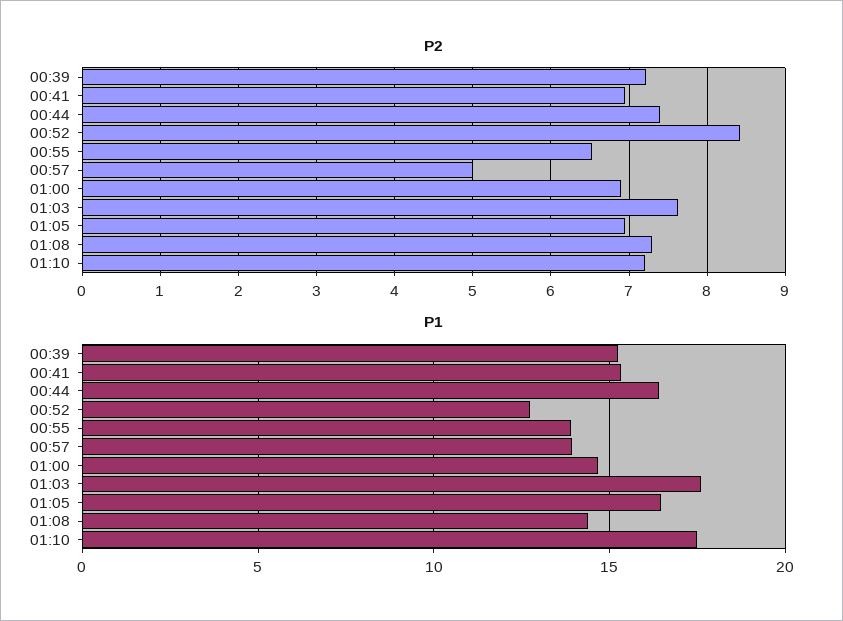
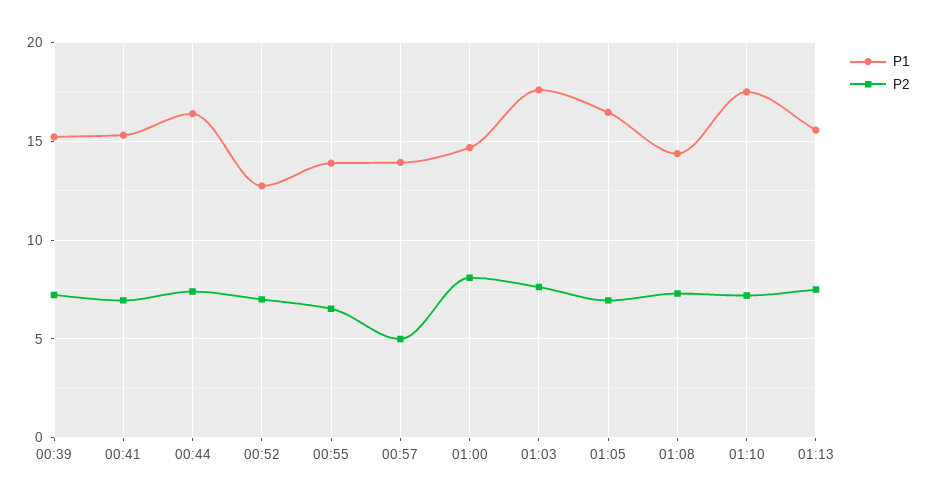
P2, 00:52: 8.4 -> 7
P2, 01:00: 6.9 -> 8
P1, 01:13: none -> 15.5
P2, 01:13: none -> 7.5

